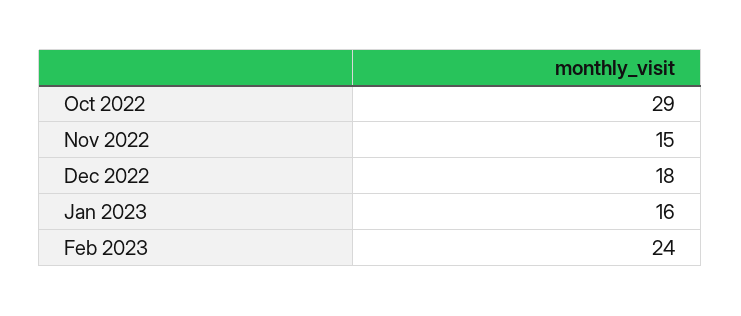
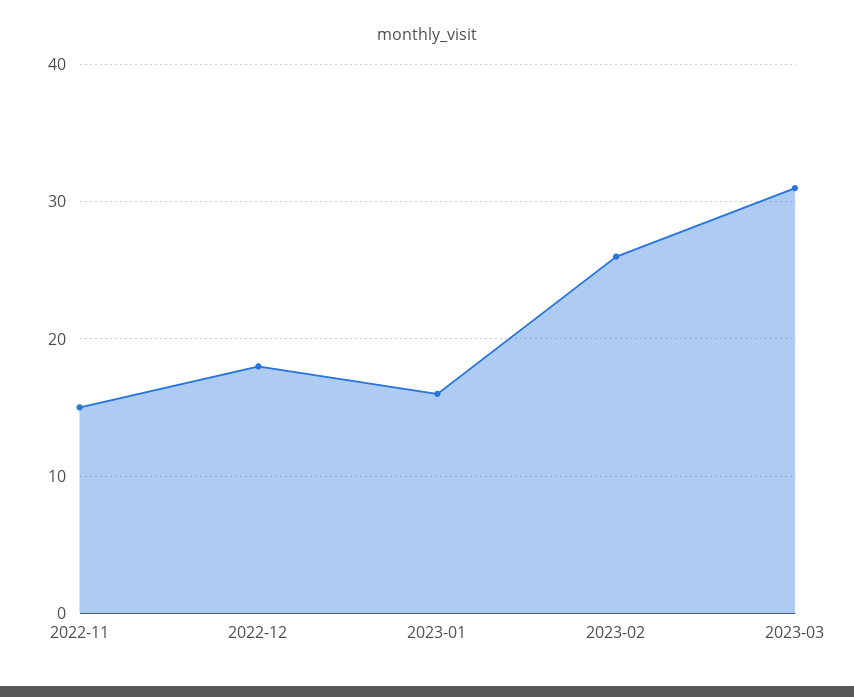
Oct 2022: 29 -> none
Feb 2023: 24 -> 26
2023-03: none -> 31

